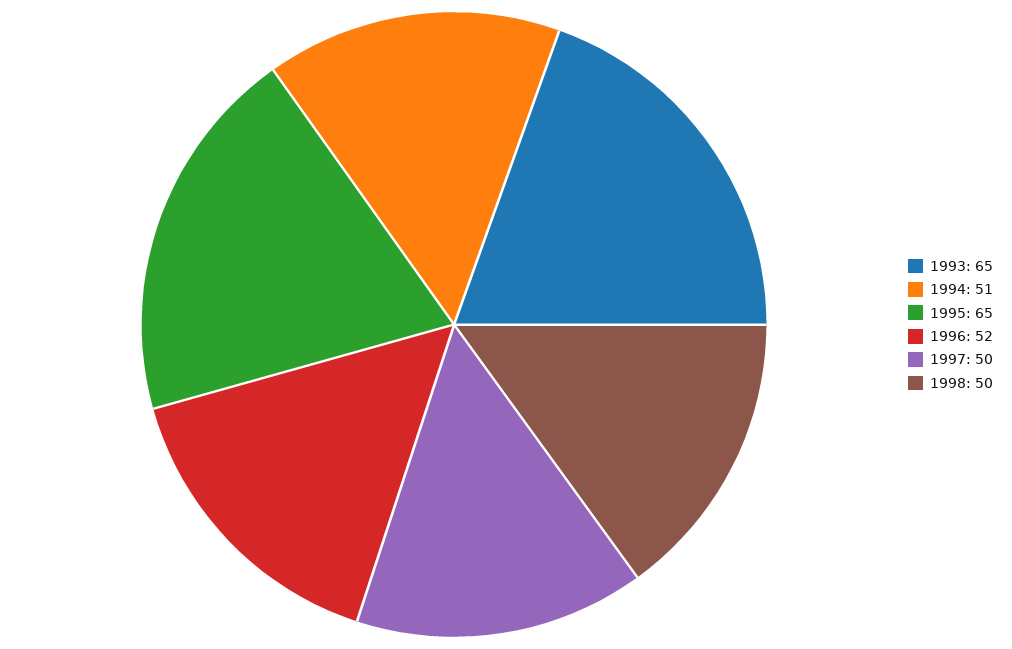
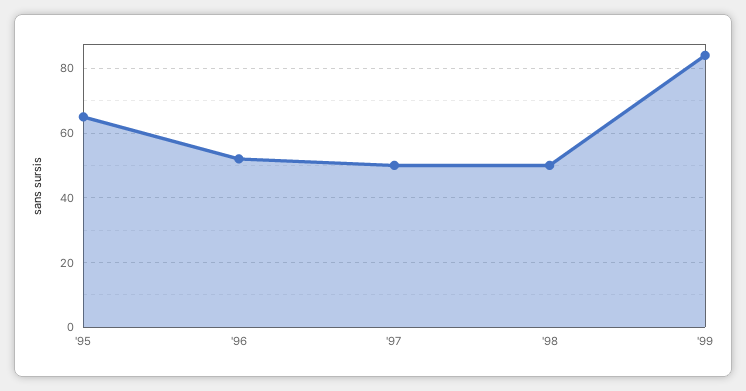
1993: 65 -> none
1994: 51 -> none
'99: none -> 85

